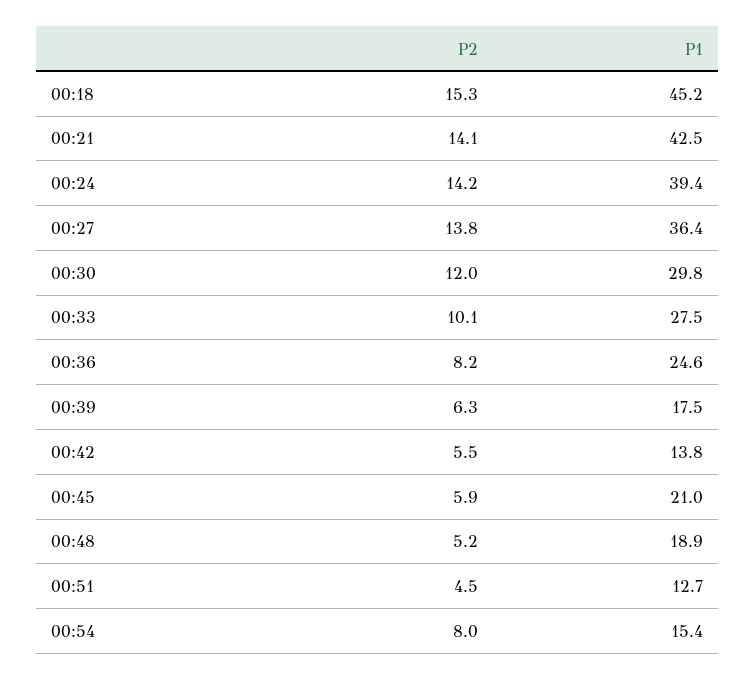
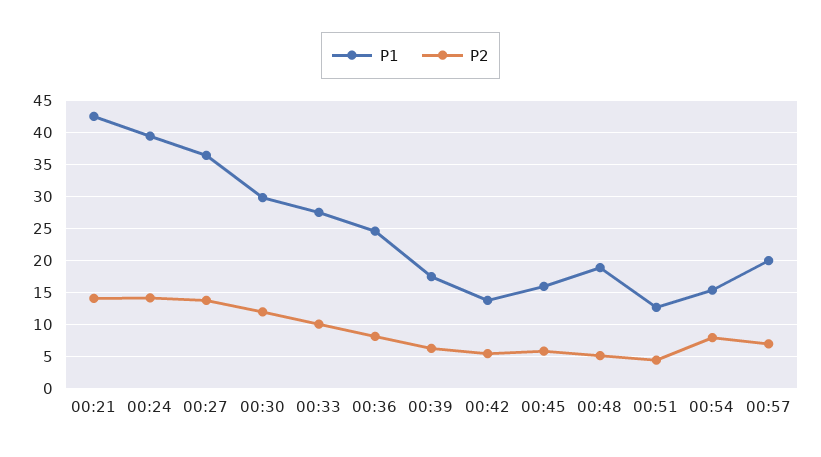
P2, 00:18: 15.3 -> none
P1, 00:18: 45.2 -> none
P1, 00:45: 21 -> 16
P1, 00:57: none -> 20
P2, 00:57: none -> 7

